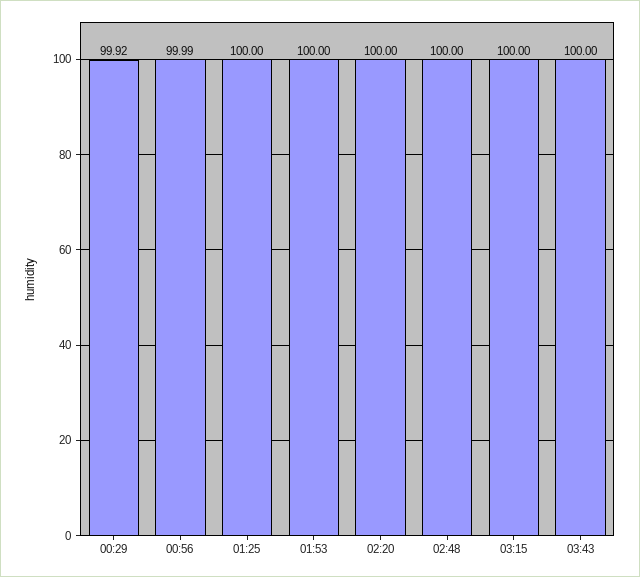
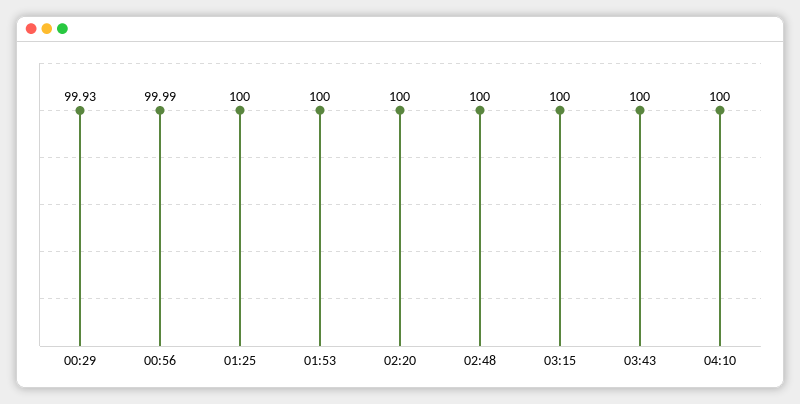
00:29: 99.92 -> 99.93
04:10: none -> 100

